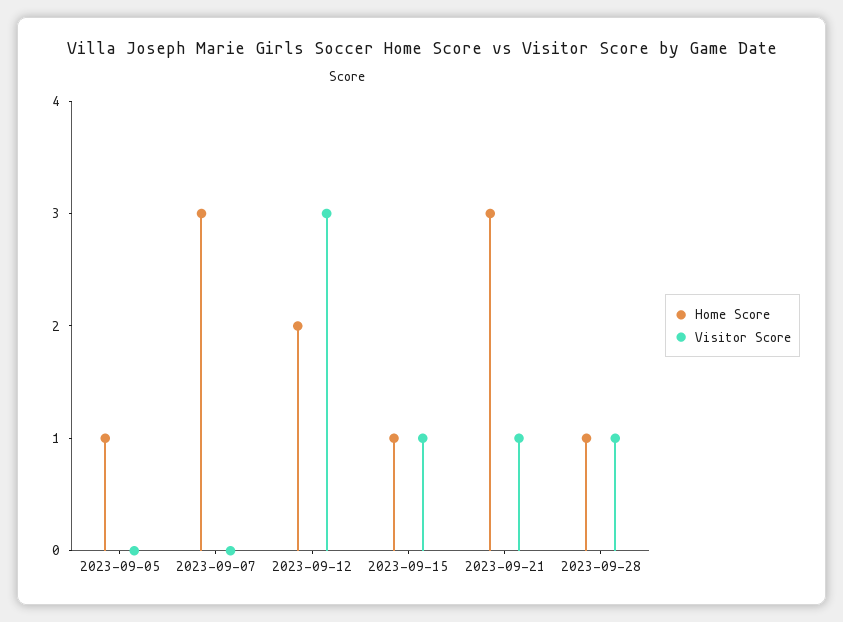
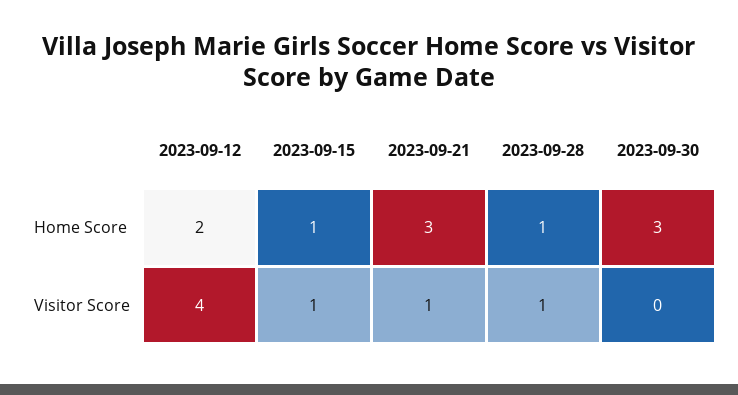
Home Score, 2023-09-05: 1 -> none
Visitor Score, 2023-09-05: 0 -> none
Home Score, 2023-09-07: 3 -> none
Visitor Score, 2023-09-07: 0 -> none
Visitor Score, 2023-09-12: 3 -> 4
Home Score, 2023-09-30: none -> 3
Visitor Score, 2023-09-30: none -> 0

